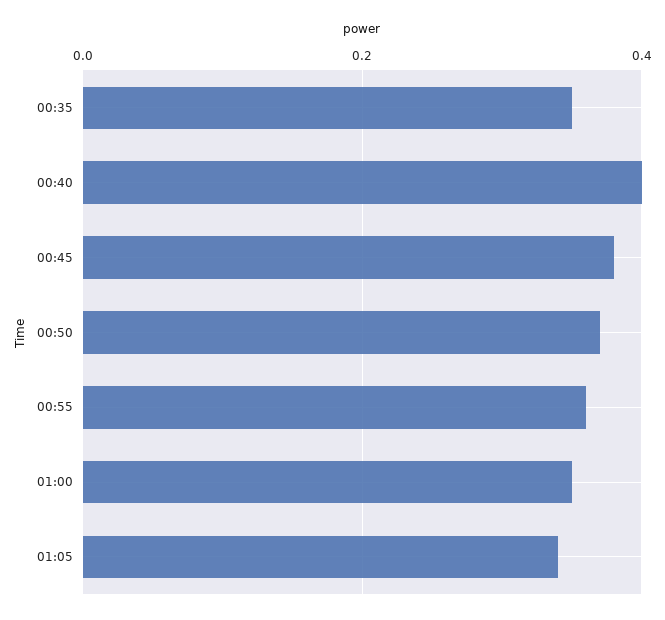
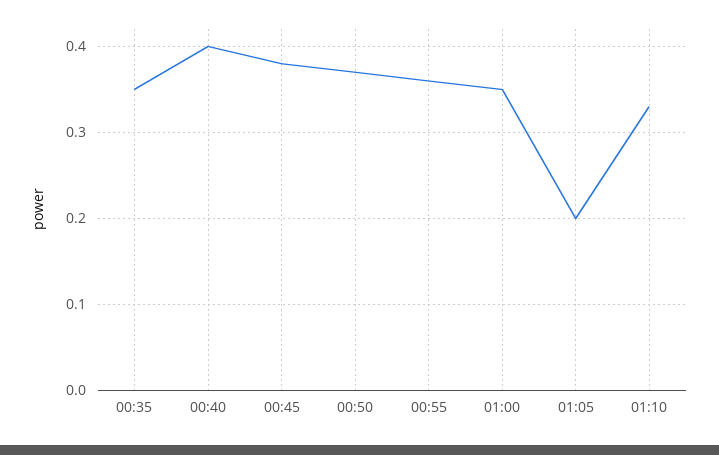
01:05: 0.35 -> 0.2
01:10: none -> 0.33

